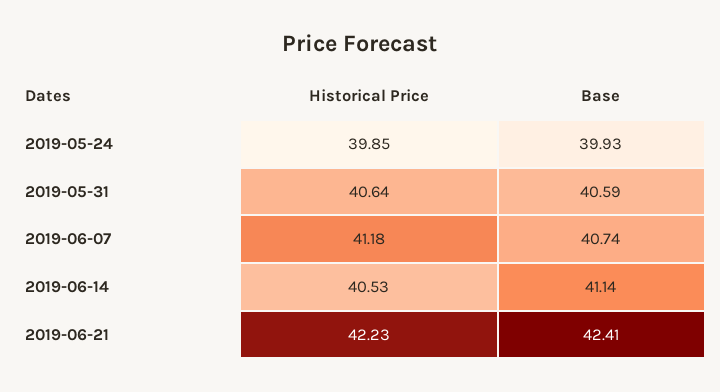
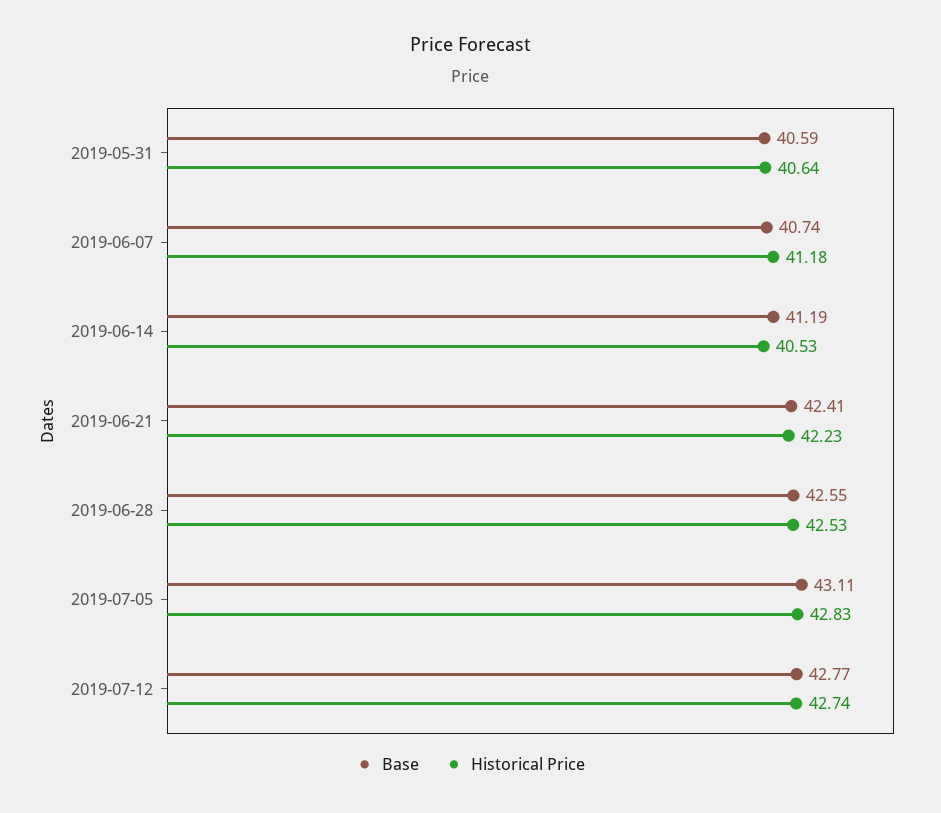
Historical Price, 2019-05-24: 39.85 -> none
Base, 2019-05-24: 39.93 -> none
Base, 2019-06-14: 41.14 -> 41.19
Base, 2019-06-28: none -> 42.55
Historical Price, 2019-06-28: none -> 42.53
Base, 2019-07-05: none -> 43.11
Historical Price, 2019-07-05: none -> 42.83
Base, 2019-07-12: none -> 42.77
Historical Price, 2019-07-12: none -> 42.74

